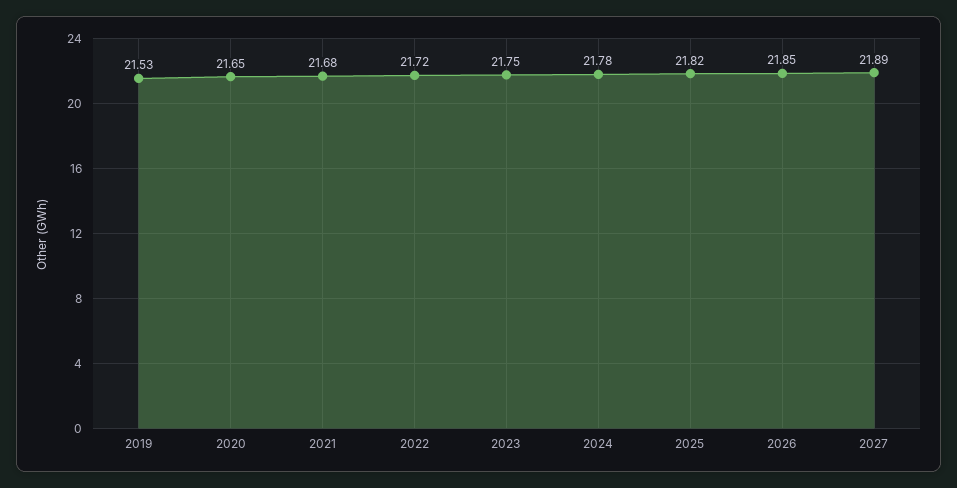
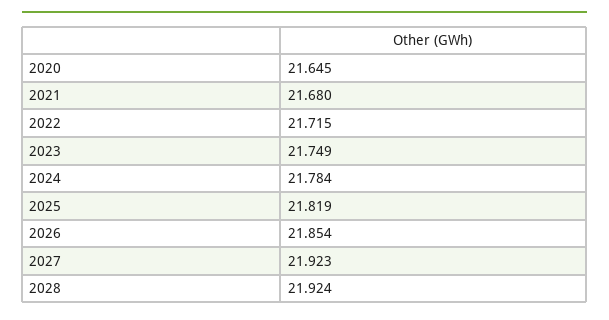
2019: 21.53 -> none
2027: 21.89 -> 21.923
2028: none -> 21.924

